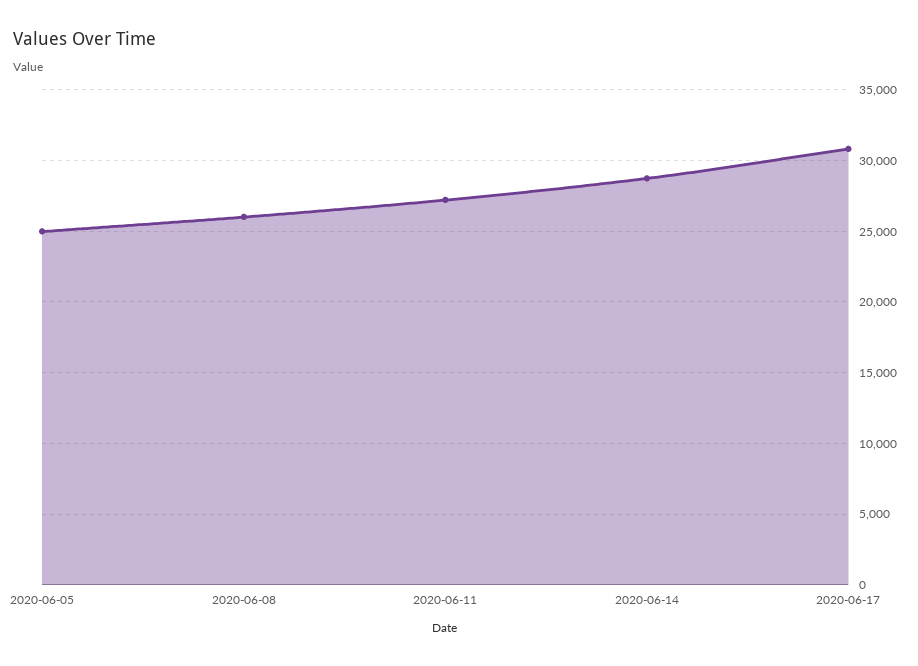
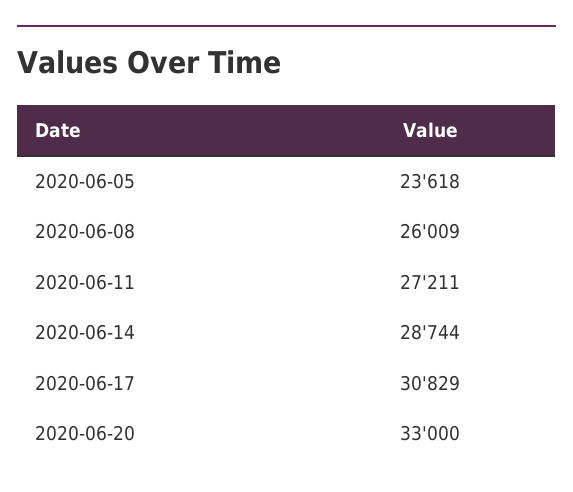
2020-06-05: 25000 -> 23618
2020-06-20: none -> 33000

